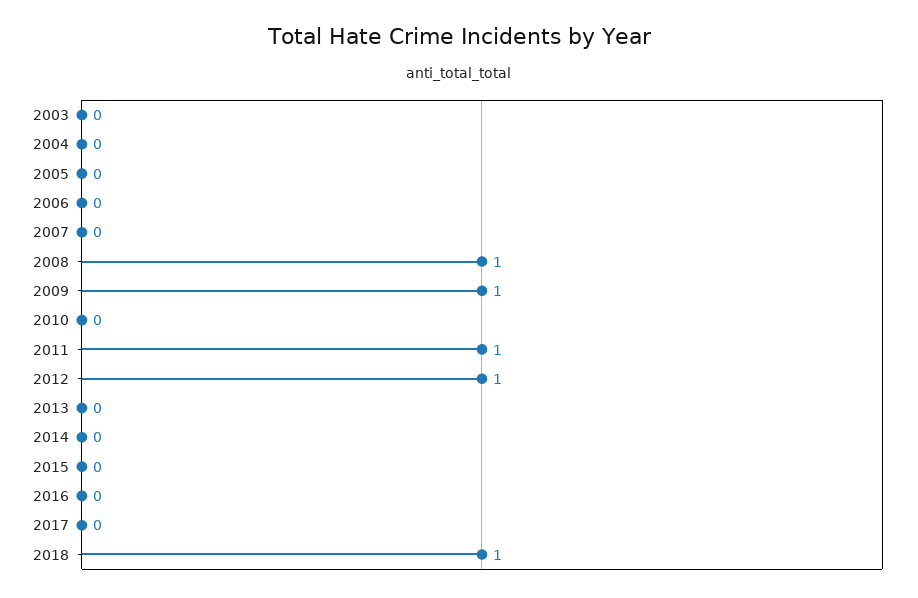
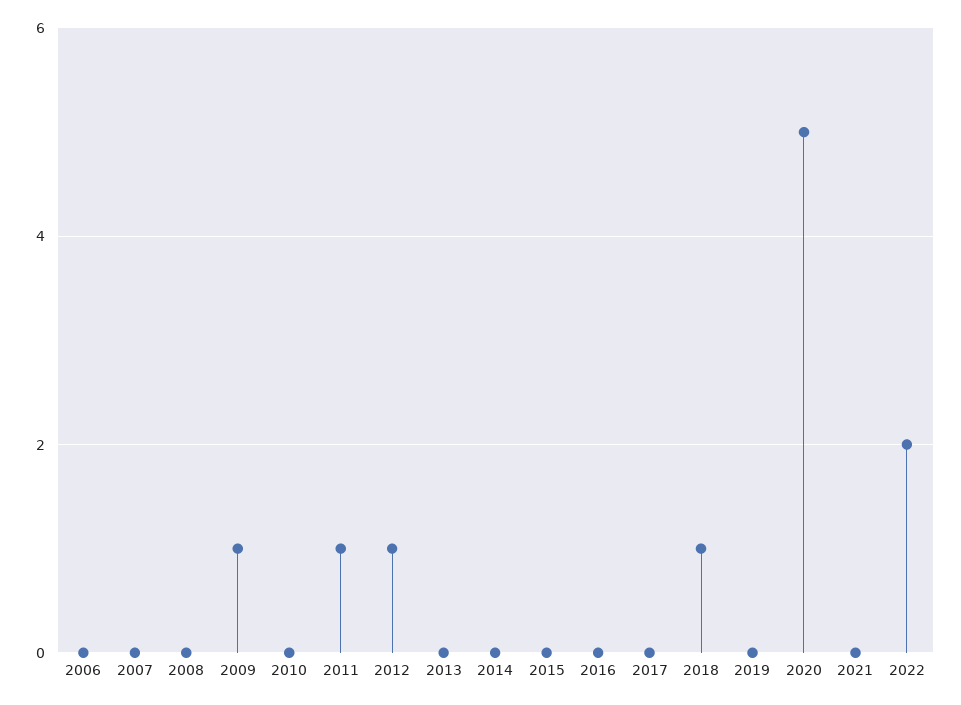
2003: 0 -> none
2004: 0 -> none
2005: 0 -> none
2008: 1 -> 0
2019: none -> 0
2020: none -> 5
2021: none -> 0
2022: none -> 2

